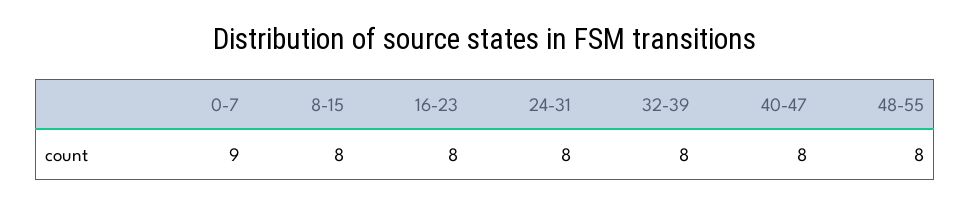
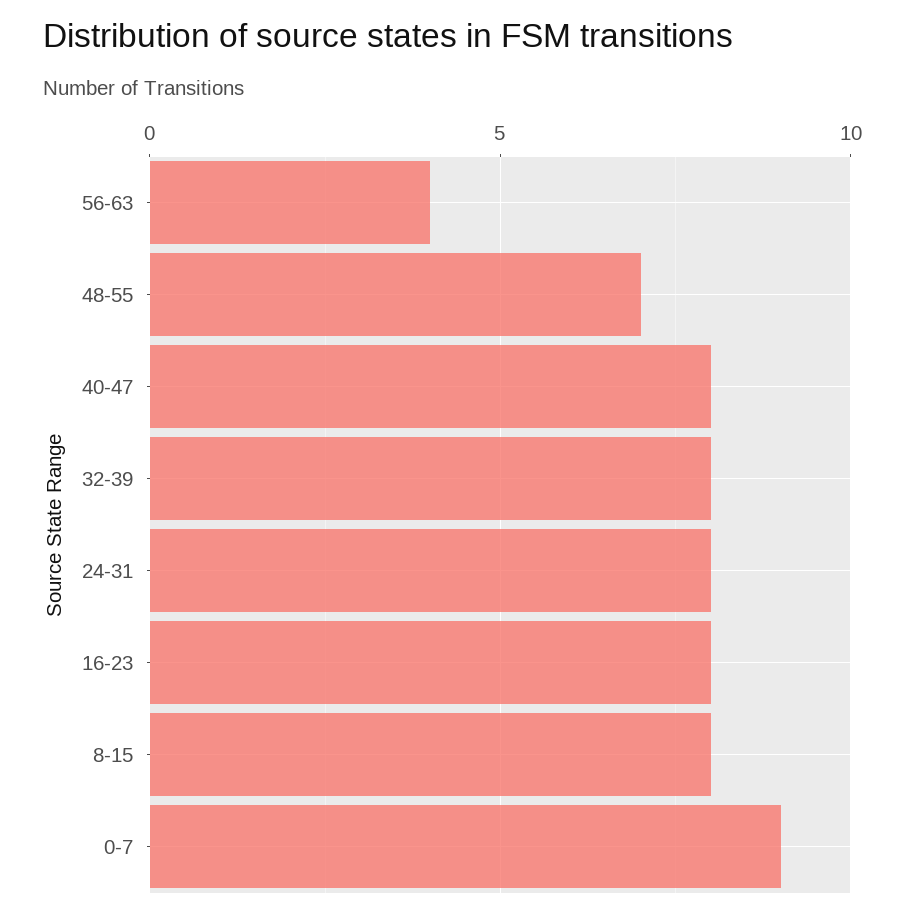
48-55: 8 -> 7
56-63: none -> 4

